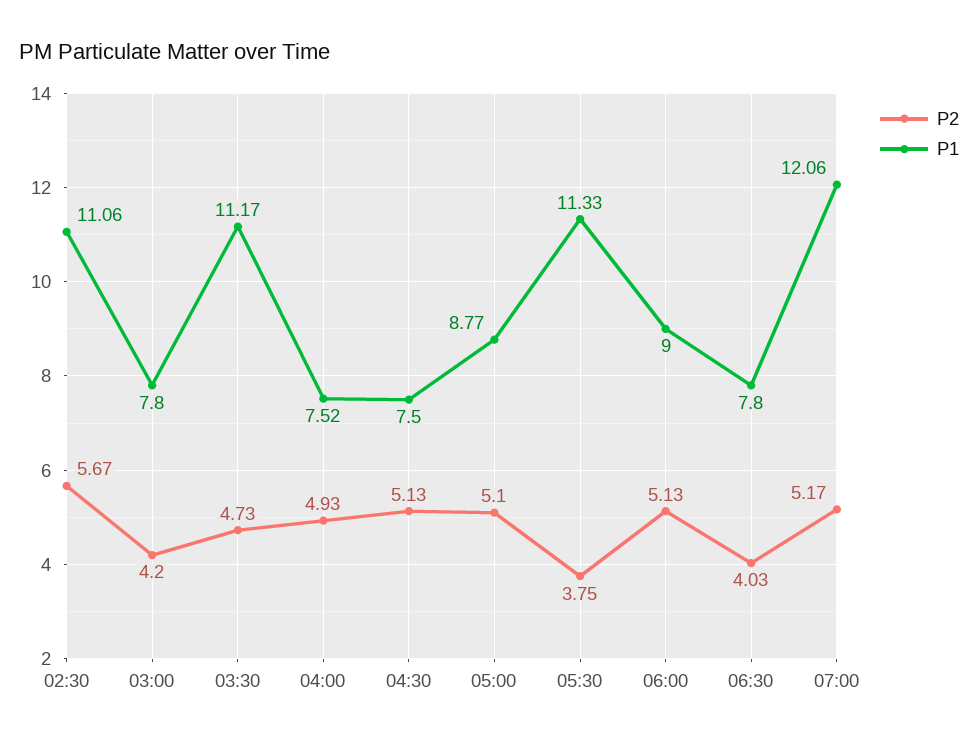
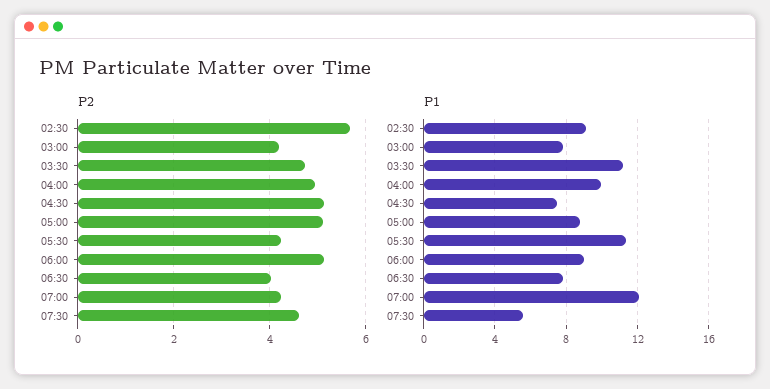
P1, 02:30: 11.06 -> 9
P1, 04:00: 7.52 -> 10
P2, 05:30: 3.75 -> 4.2
P2, 07:00: 5.17 -> 4.2
P2, 07:30: none -> 4.6
P1, 07:30: none -> 5.5

